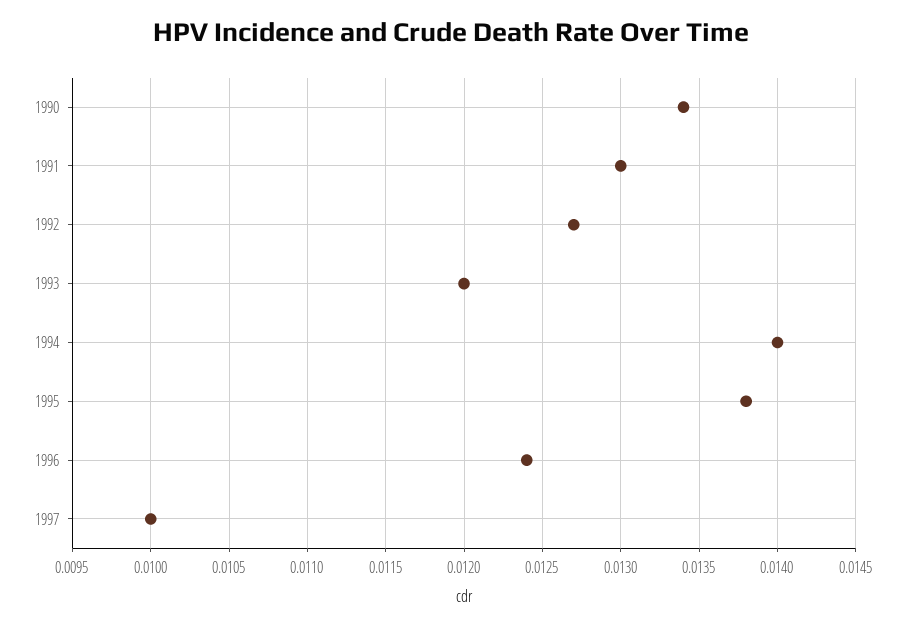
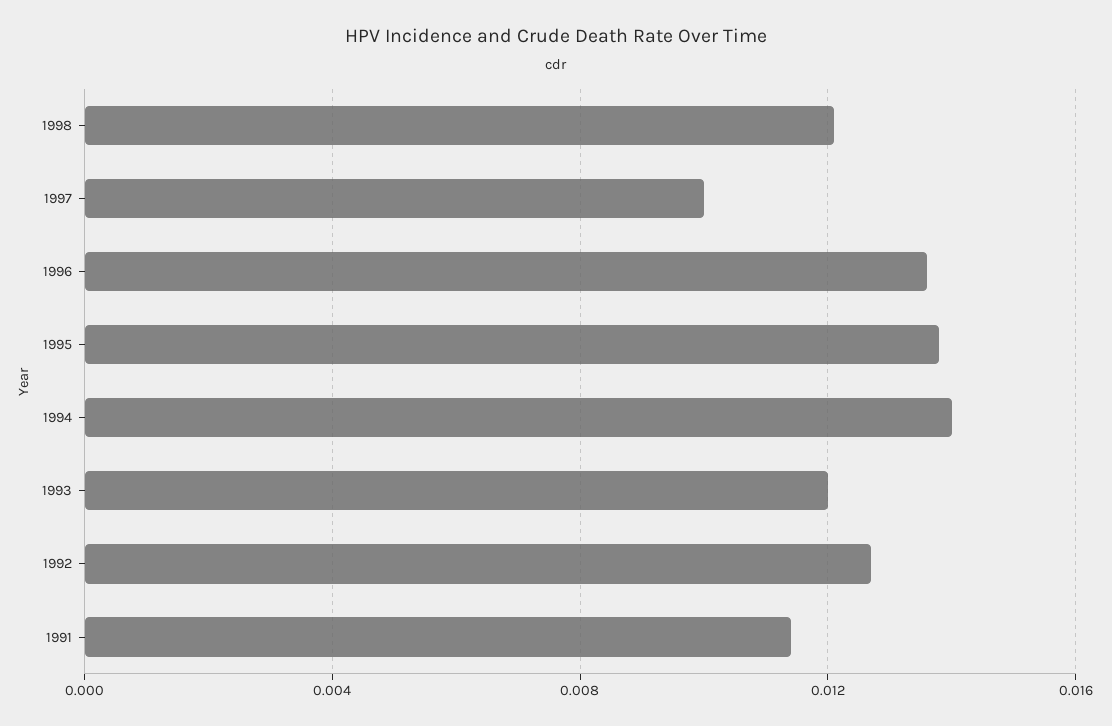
1990: 0.0134 -> none
1991: 0.013 -> 0.0115
1996: 0.0124 -> 0.0135
1998: none -> 0.012

